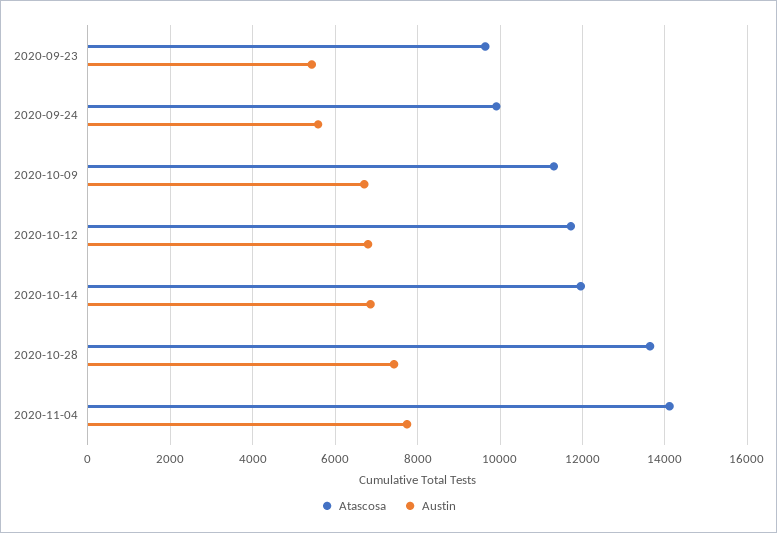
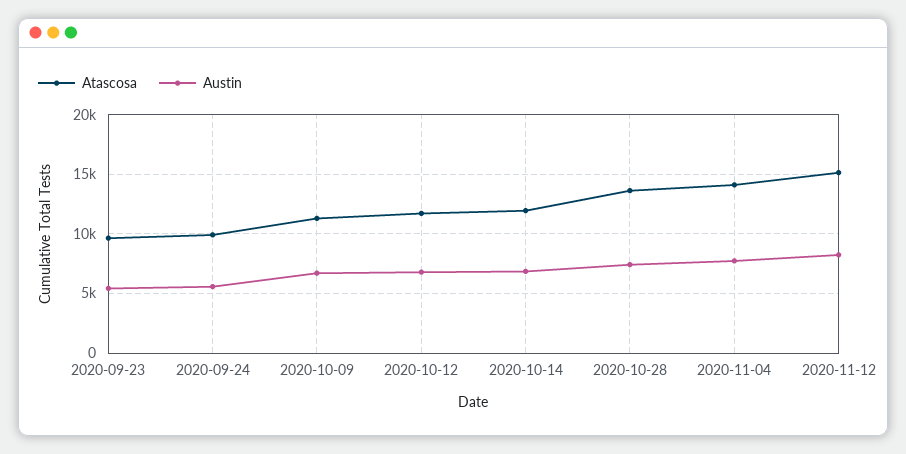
Atascosa, 2020-11-12: none -> 15000
Austin, 2020-11-12: none -> 8000

